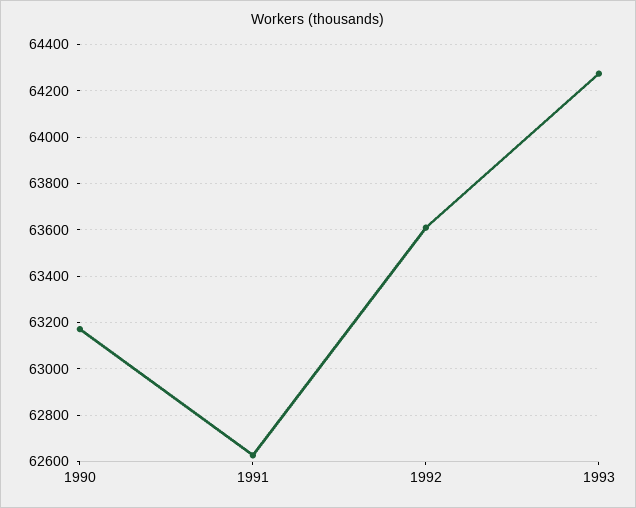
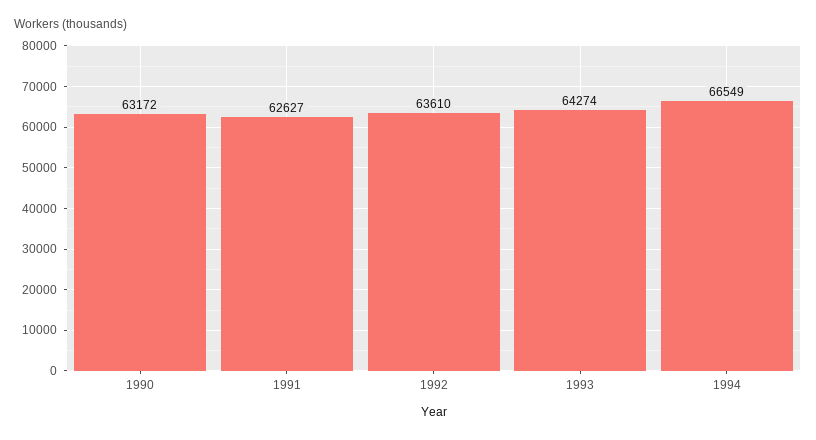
1994: none -> 66549

